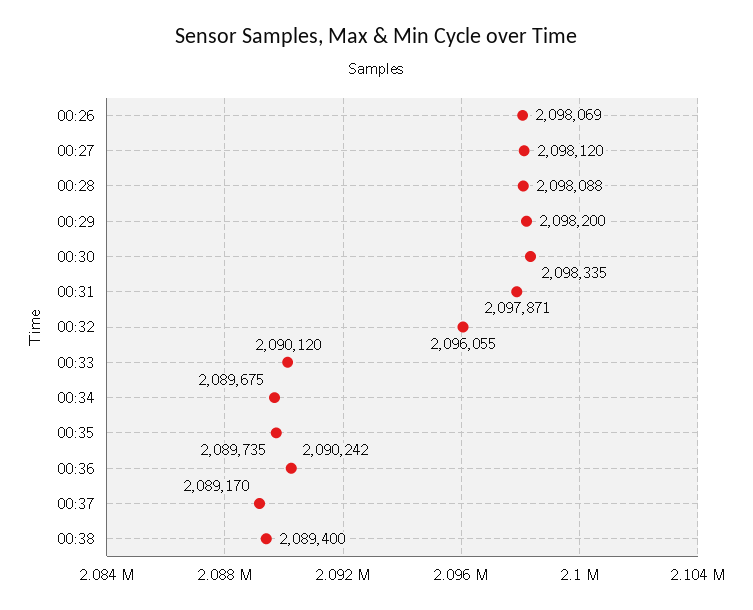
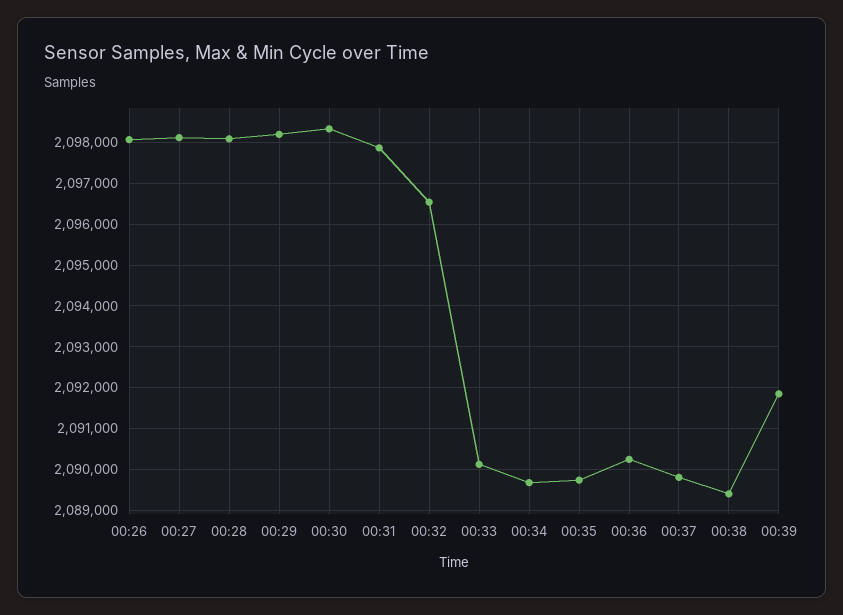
00:32: 2096055 -> 2096600
00:37: 2089170 -> 2089800
00:39: none -> 2091800

